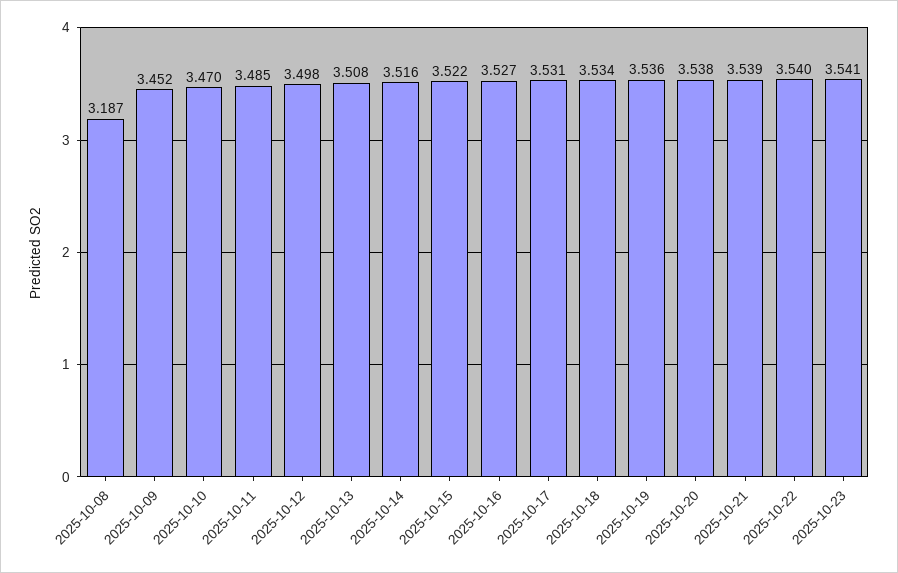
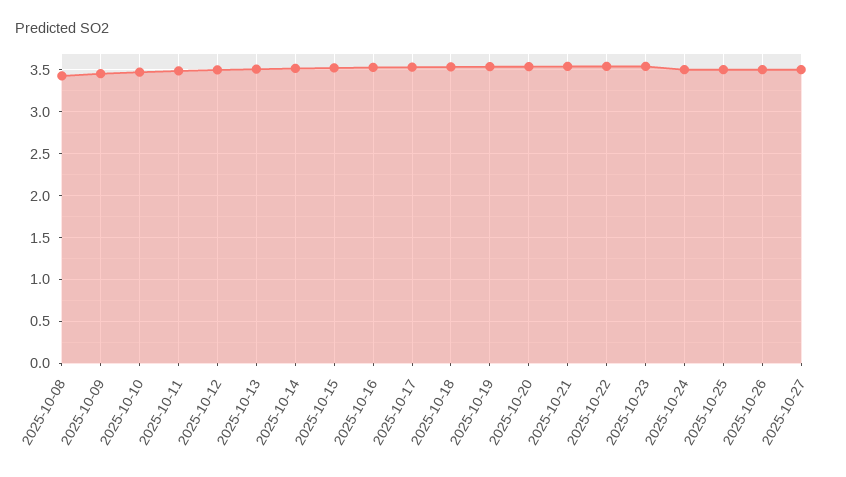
2025-10-08: 3.187 -> 3.4
2025-10-24: none -> 3.5
2025-10-25: none -> 3.5
2025-10-26: none -> 3.5
2025-10-27: none -> 3.5

